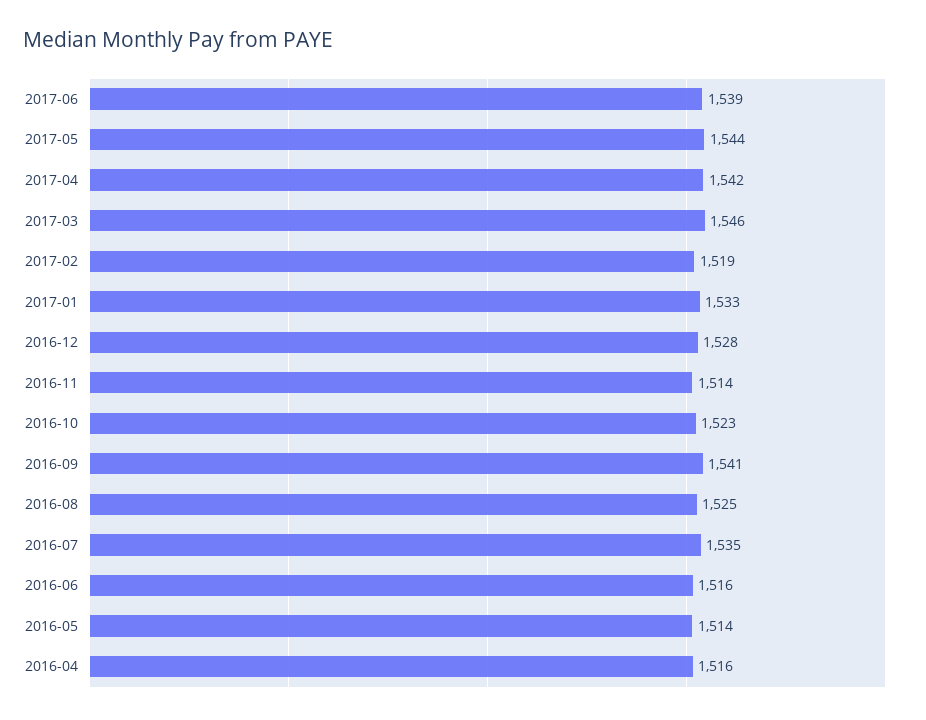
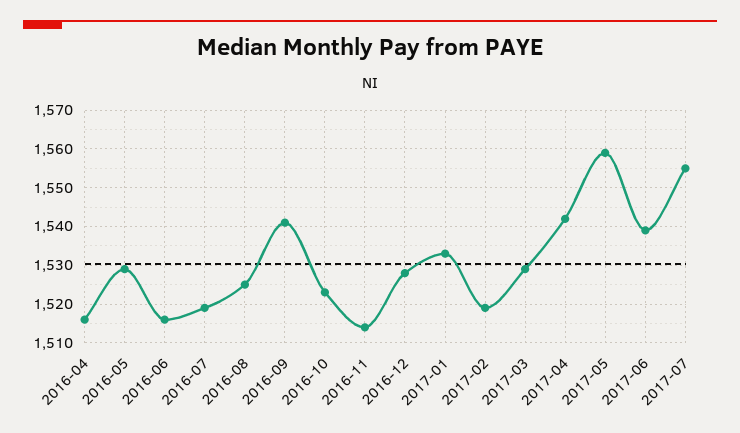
2017-05: 1544 -> 1560
2017-03: 1546 -> 1530
2016-07: 1535 -> 1520
2016-05: 1514 -> 1530
2017-07: none -> 1555

